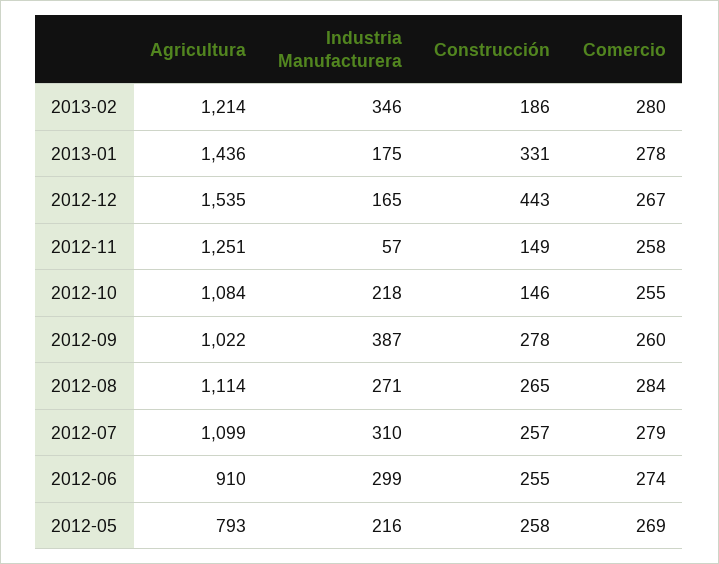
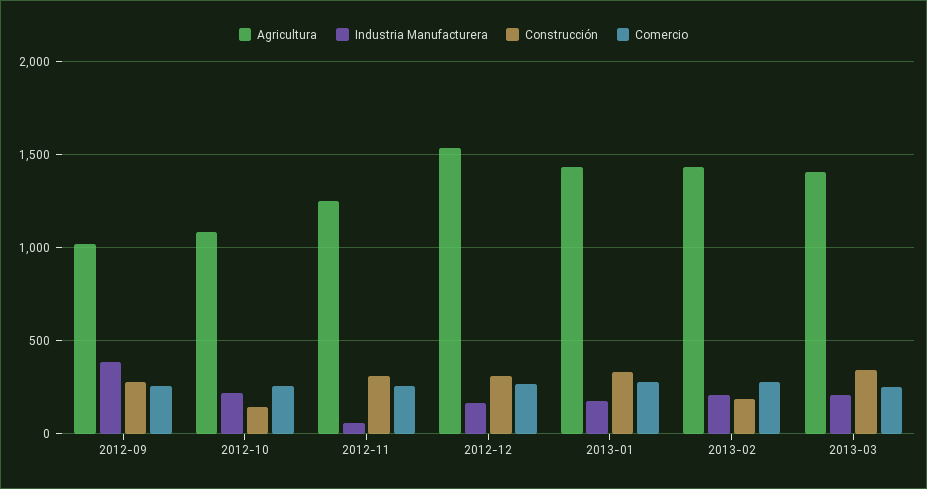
Agricultura, 2013-02: 1214 -> 1450
Industria Manufacturera, 2013-02: 346 -> 200
Construcción, 2012-12: 443 -> 300
Construcción, 2012-11: 149 -> 300
Agricultura, 2012-08: 1114 -> none
Industria Manufacturera, 2012-08: 271 -> none
Construcción, 2012-08: 265 -> none
Comercio, 2012-08: 284 -> none
Agricultura, 2012-07: 1099 -> none
Industria Manufacturera, 2012-07: 310 -> none
Construcción, 2012-07: 257 -> none
Comercio, 2012-07: 279 -> none
Agricultura, 2012-06: 910 -> none
Industria Manufacturera, 2012-06: 299 -> none
Construcción, 2012-06: 255 -> none
Comercio, 2012-06: 274 -> none
Agricultura, 2012-05: 793 -> none
Industria Manufacturera, 2012-05: 216 -> none
Construcción, 2012-05: 258 -> none
Comercio, 2012-05: 269 -> none
Agricultura, 2013-03: none -> 1400
Industria Manufacturera, 2013-03: none -> 200
Construcción, 2013-03: none -> 350
Comercio, 2013-03: none -> 250

